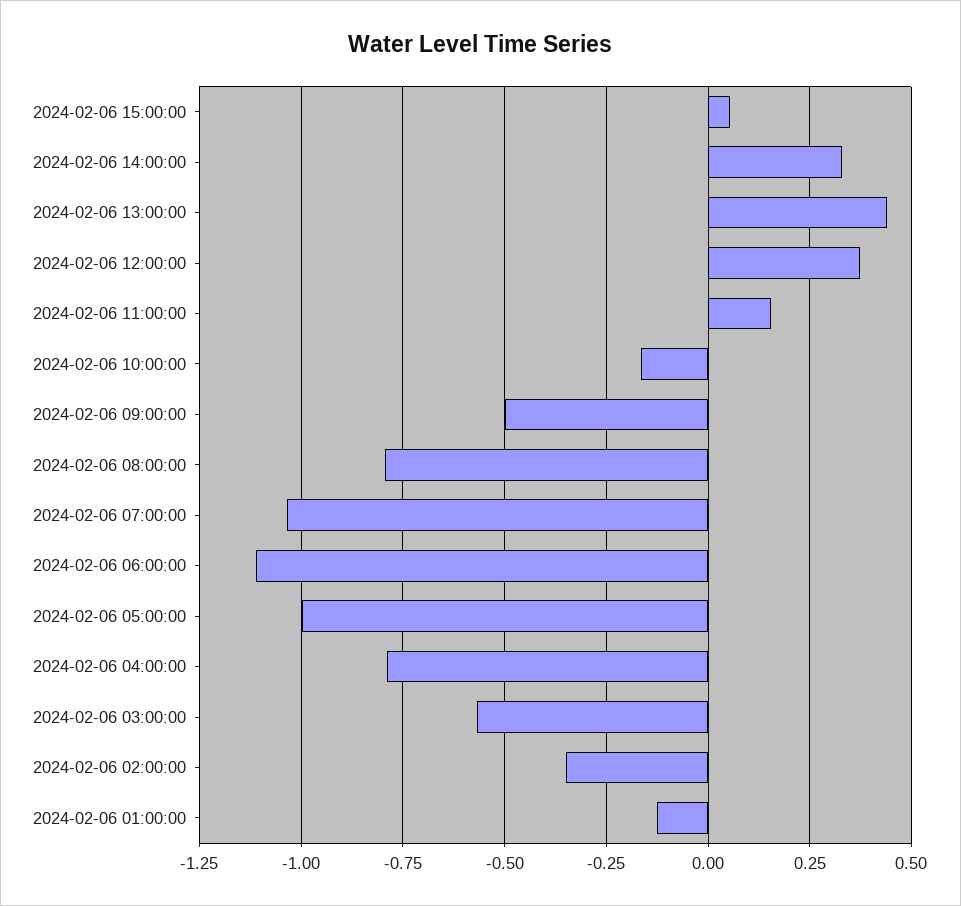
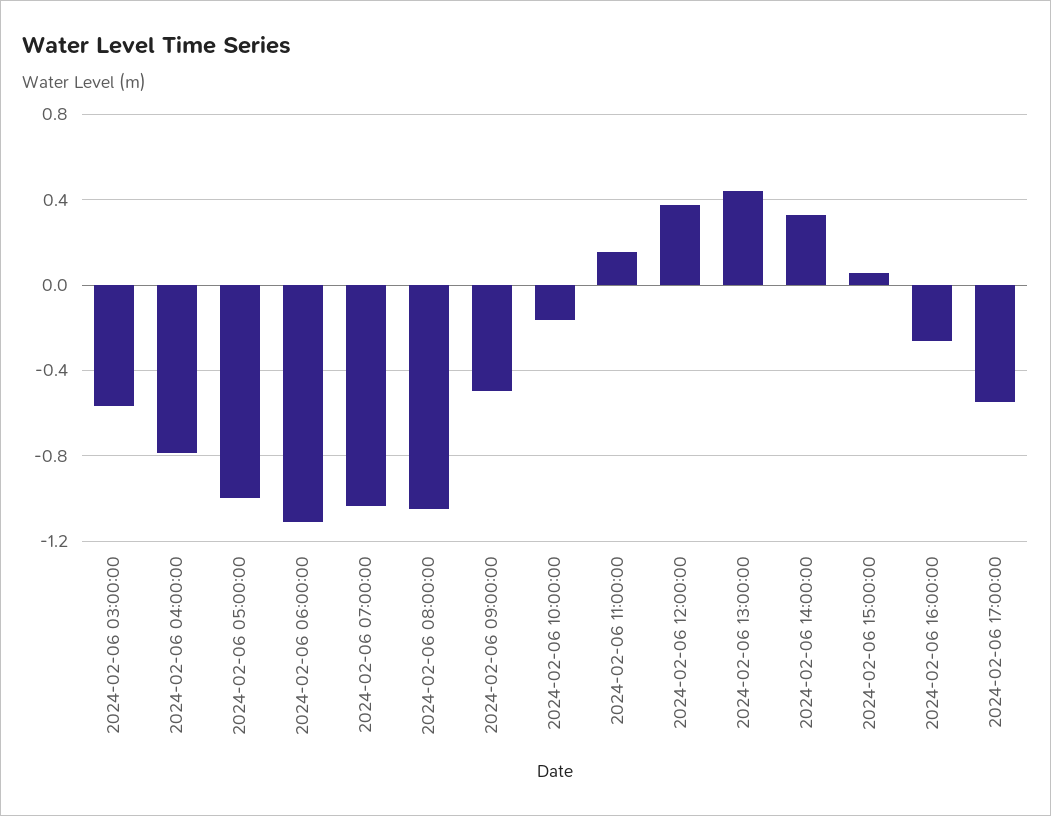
2024-02-06 08:00:00: -0.8 -> -1.05
2024-02-06 02:00:00: -0.35 -> none
2024-02-06 01:00:00: -0.125 -> none
2024-02-06 16:00:00: none -> -0.25
2024-02-06 17:00:00: none -> -0.55

